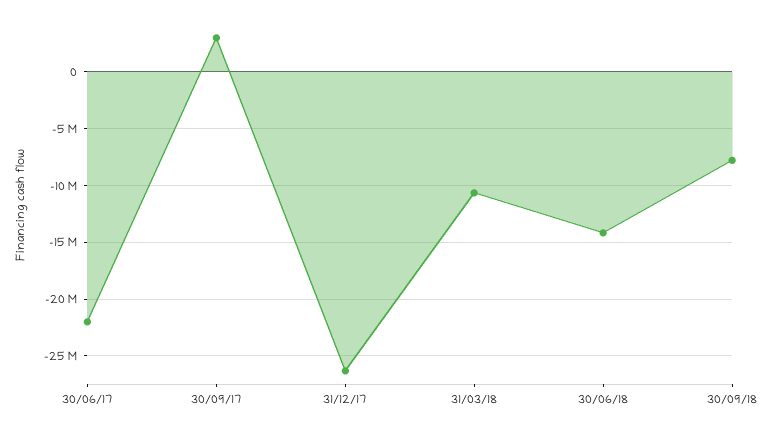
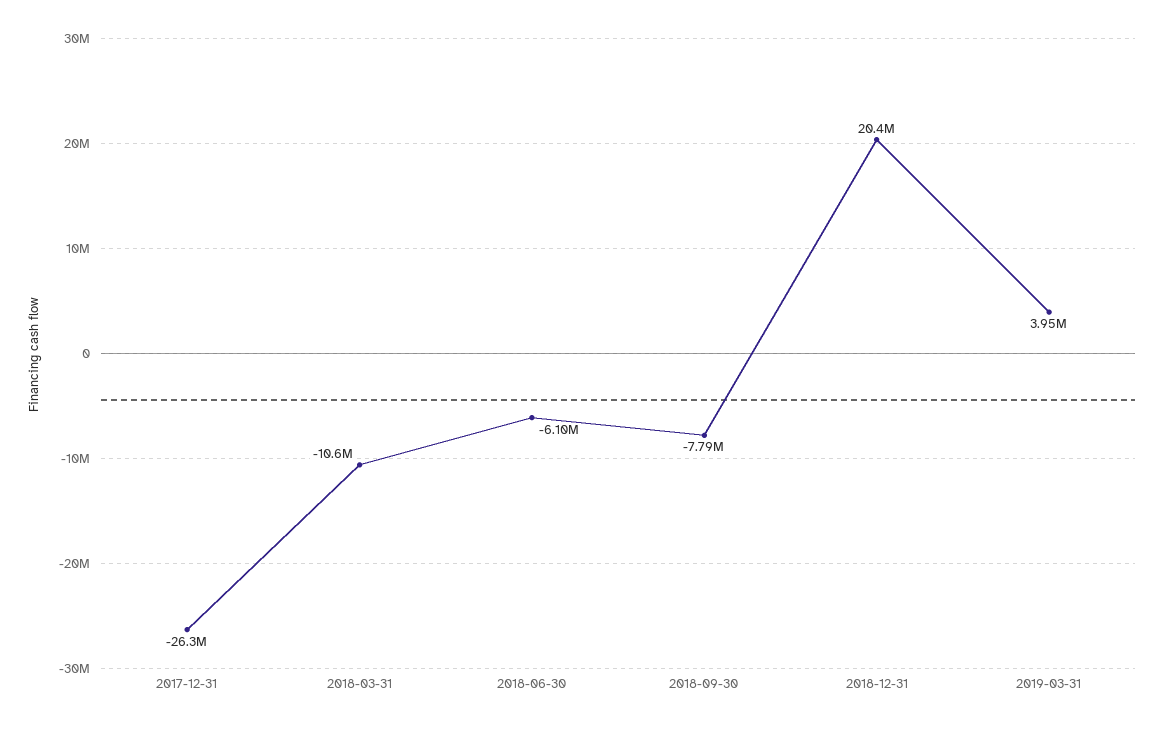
30/06/17: -22000000 -> none
30/09/17: 3000000 -> none
30/06/18: -14000000 -> -6100000
2018-12-31: none -> 20400000
2019-03-31: none -> 3950000

